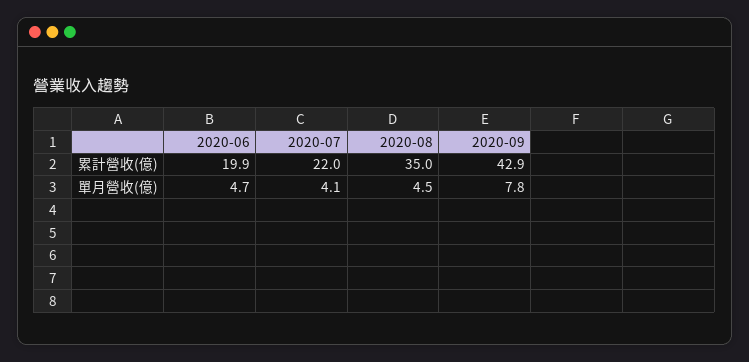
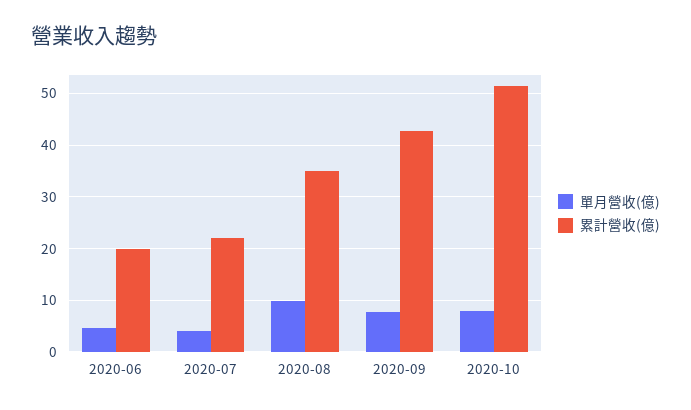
單月營收(億), 2020-08: 4.5 -> 10
單月營收(億), 2020-10: none -> 8
累計營收(億), 2020-10: none -> 52

